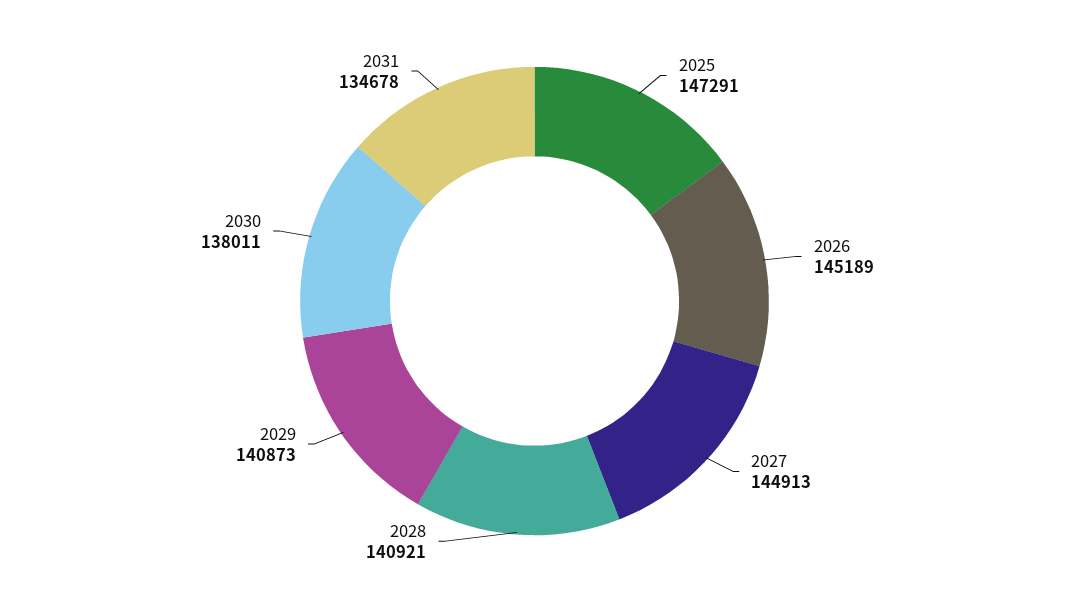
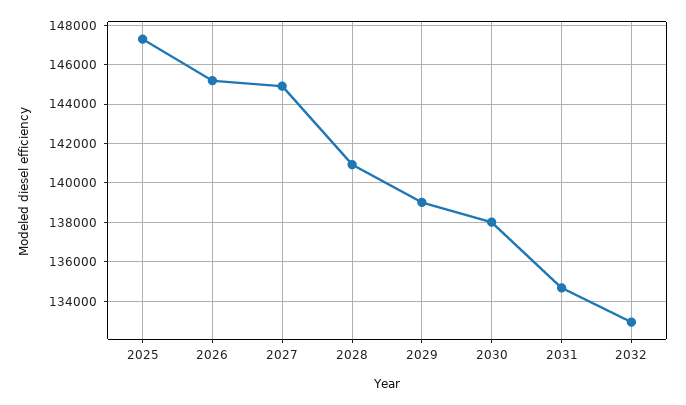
2029: 140873 -> 139000
2032: none -> 133000

